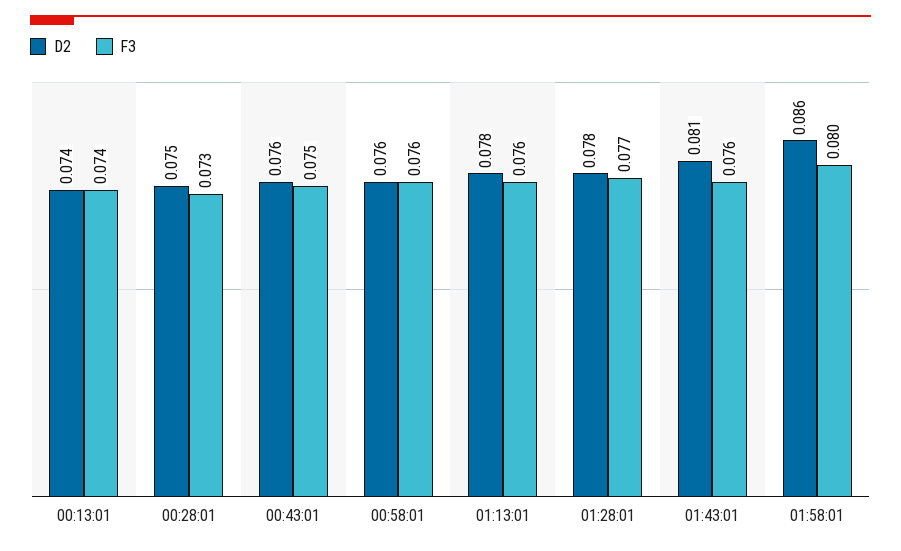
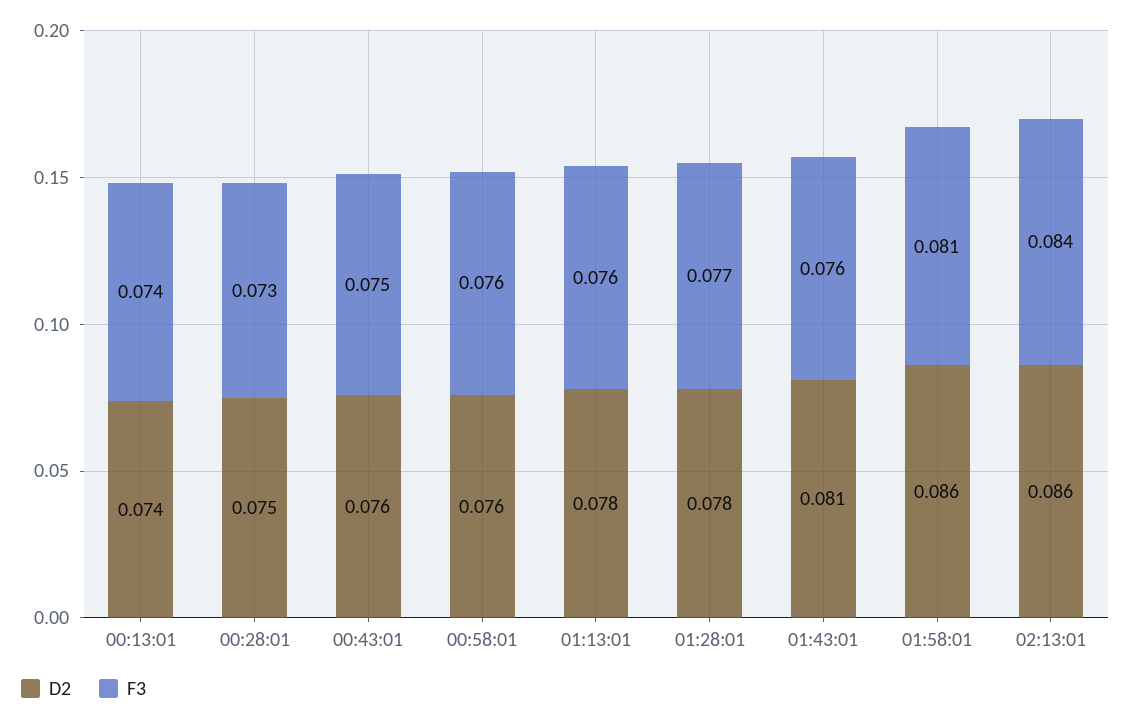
F3, 01:58:01: 0.08 -> 0.081
D2, 02:13:01: none -> 0.086
F3, 02:13:01: none -> 0.084

